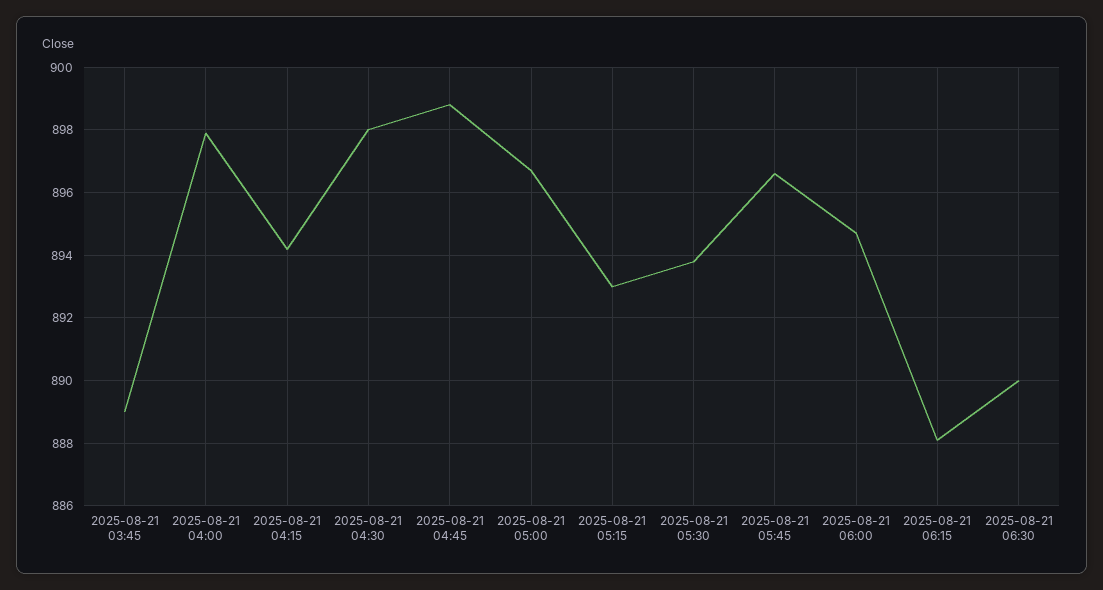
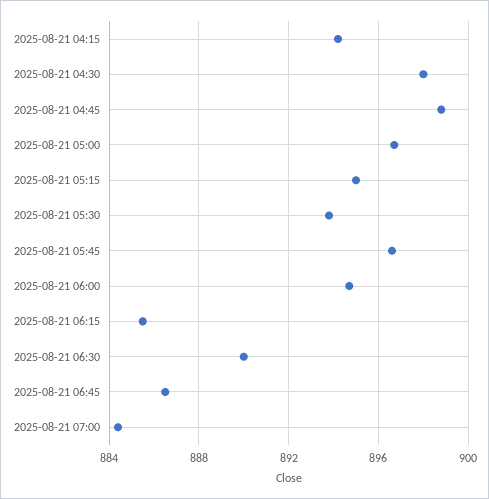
2025-08-21 03:45: 889 -> none
2025-08-21 04:00: 898 -> none
2025-08-21 05:15: 893 -> 895
2025-08-21 06:15: 888 -> 885.5
2025-08-21 06:45: none -> 886.5
2025-08-21 07:00: none -> 884.5

